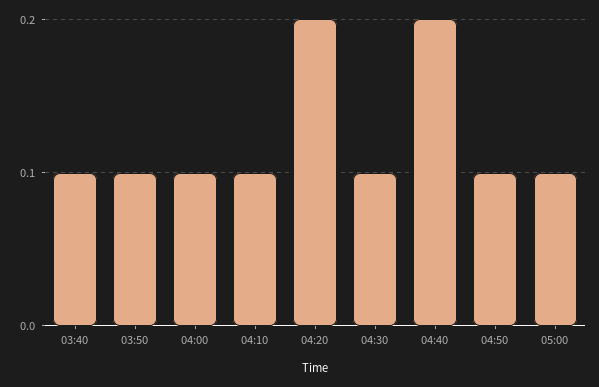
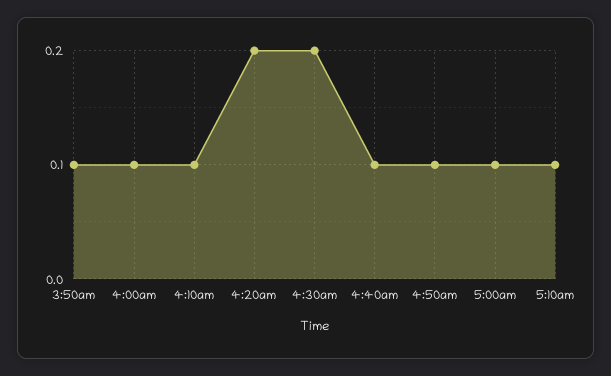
03:40: 0.1 -> none
04:30: 0.1 -> 0.2
04:40: 0.2 -> 0.1
5:10am: none -> 0.1

